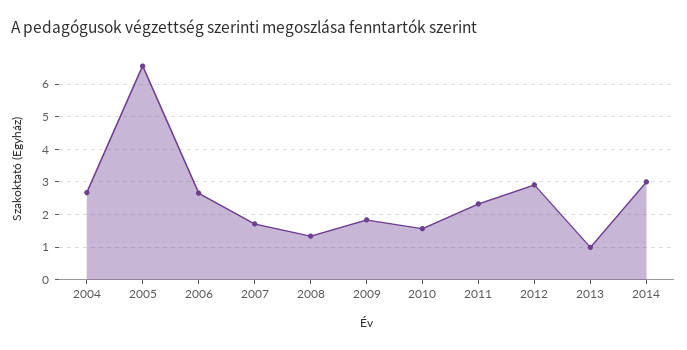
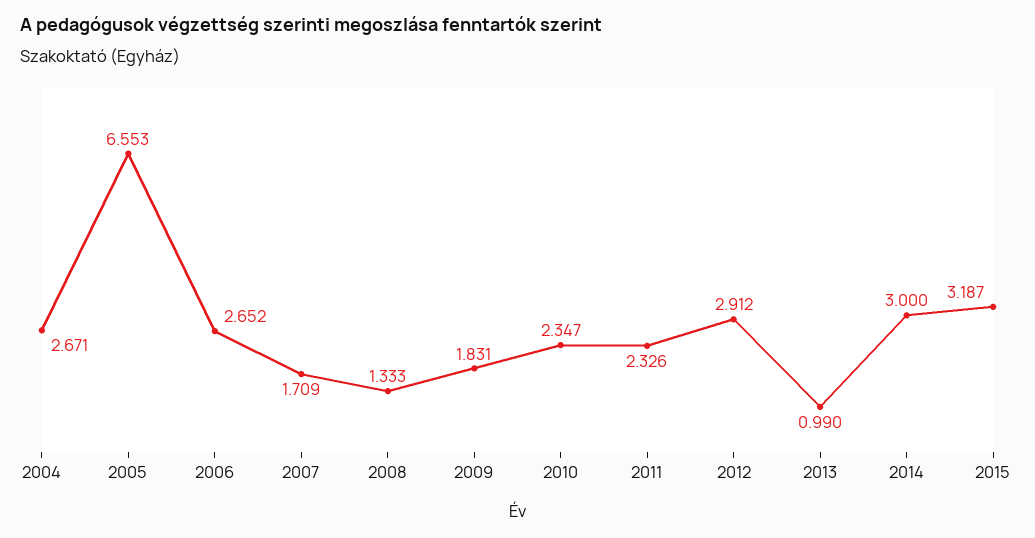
2010: 1.6 -> 2.347
2015: none -> 3.187

